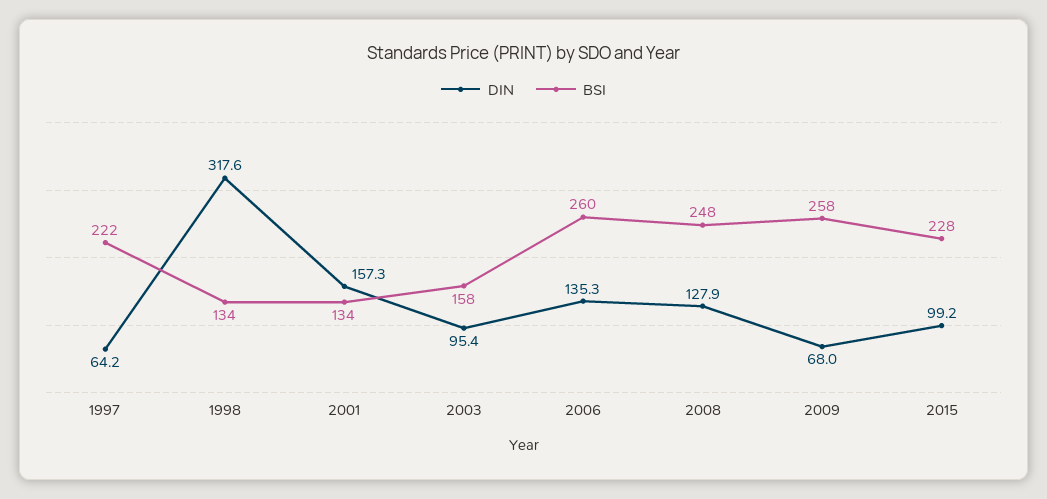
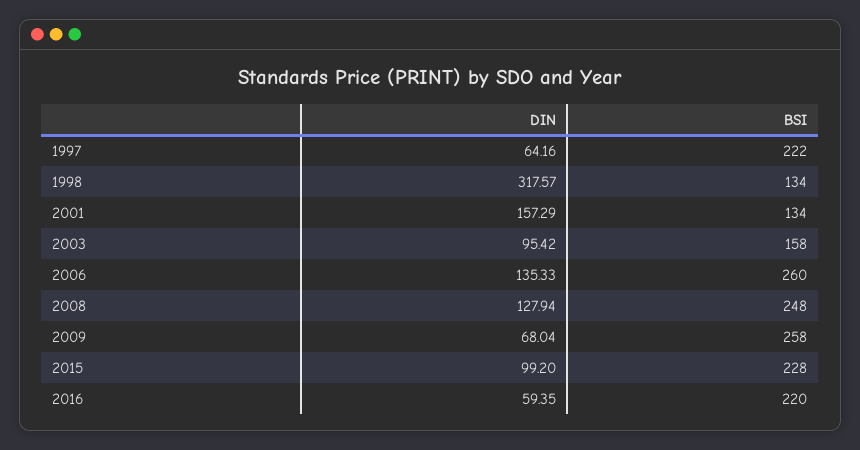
DIN, 2016: none -> 59.35
BSI, 2016: none -> 220

